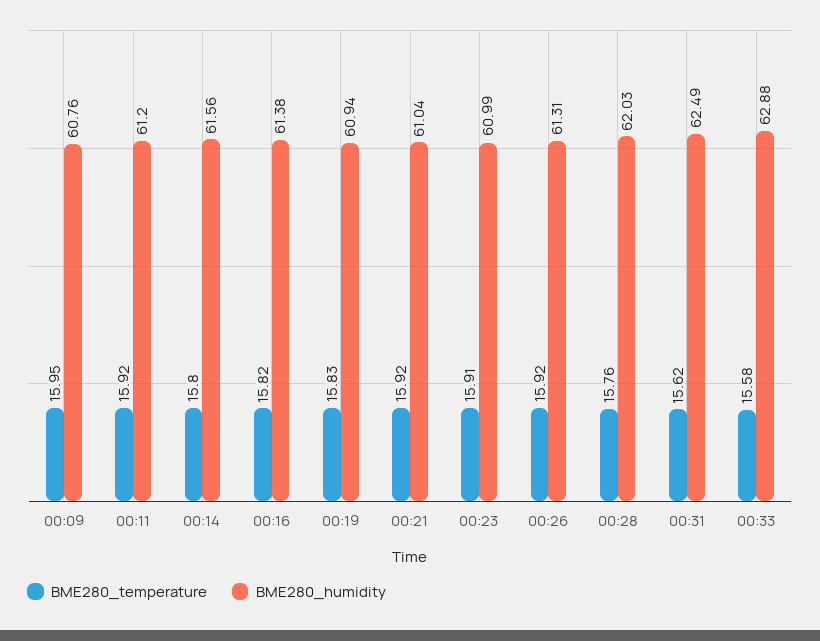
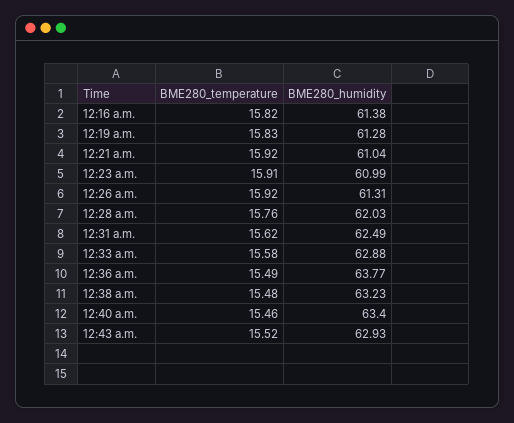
BME280_temperature, 00:09: 15.95 -> none
BME280_humidity, 00:09: 60.76 -> none
BME280_temperature, 00:11: 15.92 -> none
BME280_humidity, 00:11: 61.2 -> none
BME280_temperature, 00:14: 15.8 -> none
BME280_humidity, 00:14: 61.56 -> none
BME280_humidity, 00:19: 60.94 -> 61.28
BME280_temperature, 12:36 a.m.: none -> 15.49
BME280_humidity, 12:36 a.m.: none -> 63.77
BME280_temperature, 12:38 a.m.: none -> 15.48
BME280_humidity, 12:38 a.m.: none -> 63.23
BME280_temperature, 12:40 a.m.: none -> 15.46
BME280_humidity, 12:40 a.m.: none -> 63.4
BME280_temperature, 12:43 a.m.: none -> 15.52
BME280_humidity, 12:43 a.m.: none -> 62.93

